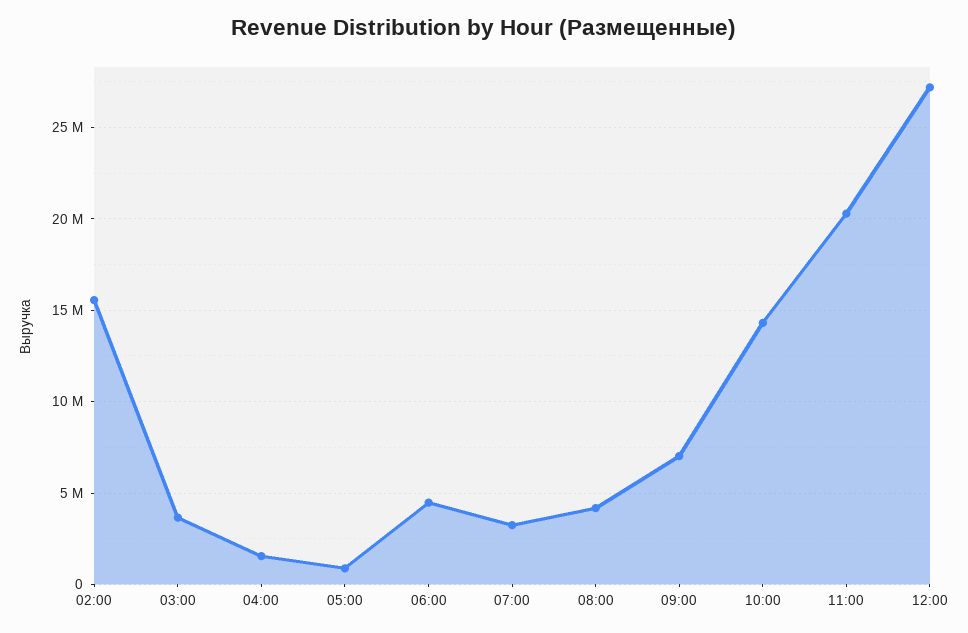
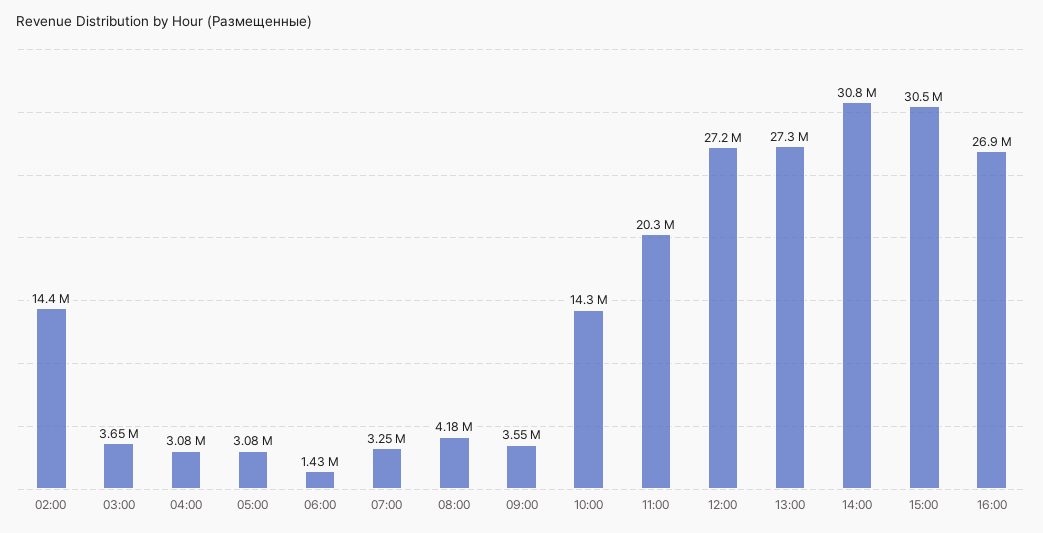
02:00: 15500000 -> 14400000
04:00: 1500000 -> 3080000
05:00: 1000000 -> 3080000
06:00: 4500000 -> 1430000
09:00: 7000000 -> 3550000
13:00: none -> 27300000
14:00: none -> 30800000
15:00: none -> 30500000
16:00: none -> 26900000

